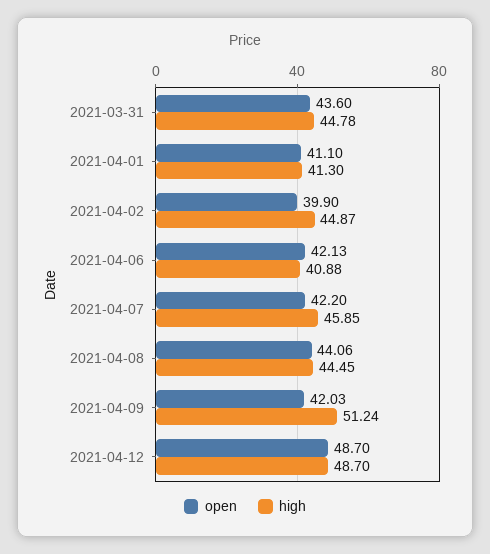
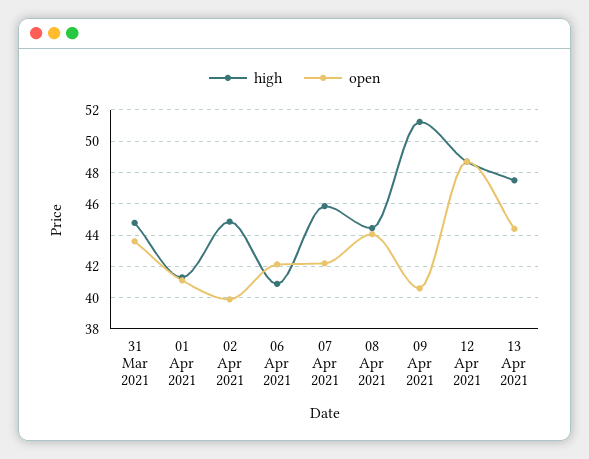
open, 2021-04-09: 42.03 -> 40.5
high, 13 Apr 2021: none -> 47.5
open, 13 Apr 2021: none -> 44.5

